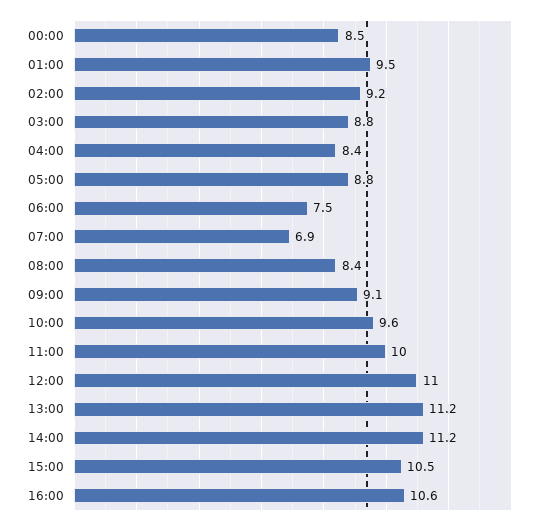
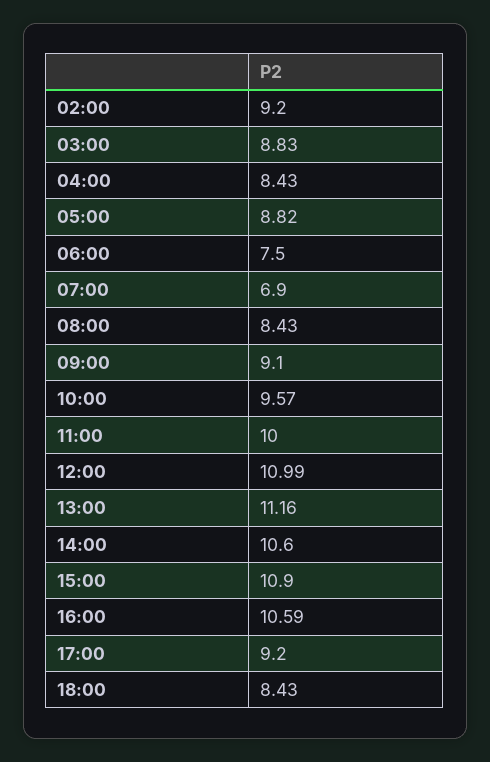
00:00: 8.5 -> none
01:00: 9.5 -> none
14:00: 11.2 -> 10.6
15:00: 10.5 -> 10.9
17:00: none -> 9.2
18:00: none -> 8.43

